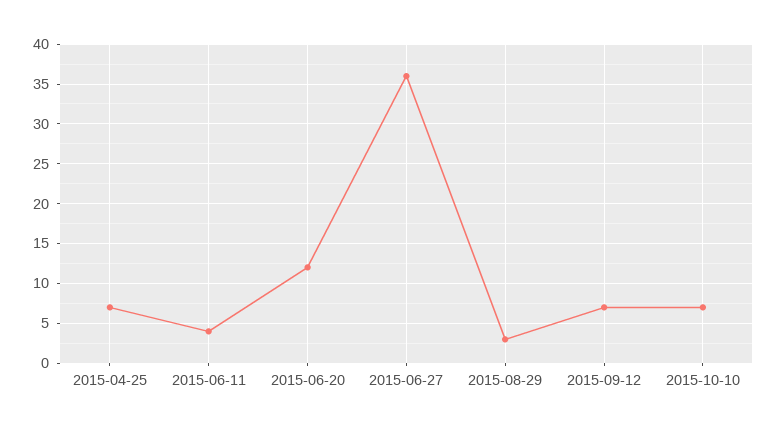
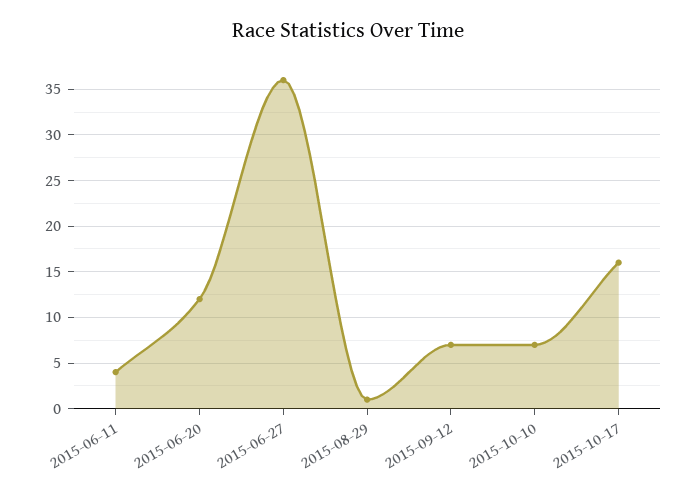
2015-04-25: 7 -> none
2015-08-29: 3 -> 1
2015-10-17: none -> 16

